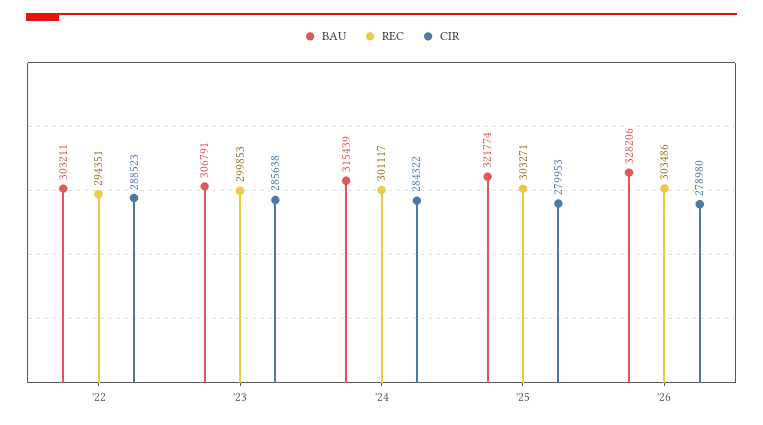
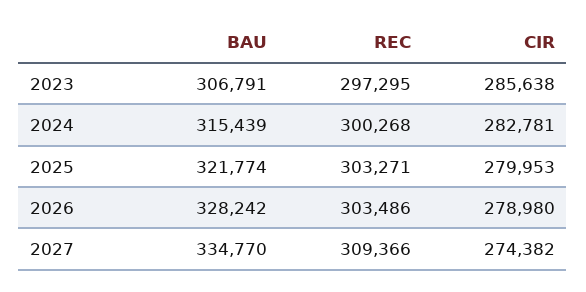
BAU, '22: 303211 -> none
REC, '22: 294351 -> none
CIR, '22: 288523 -> none
REC, '23: 299853 -> 297295
REC, '24: 301117 -> 300268
CIR, '24: 284322 -> 282781
BAU, '26: 328206 -> 328242
BAU, 2027: none -> 334770
REC, 2027: none -> 309366
CIR, 2027: none -> 274382

